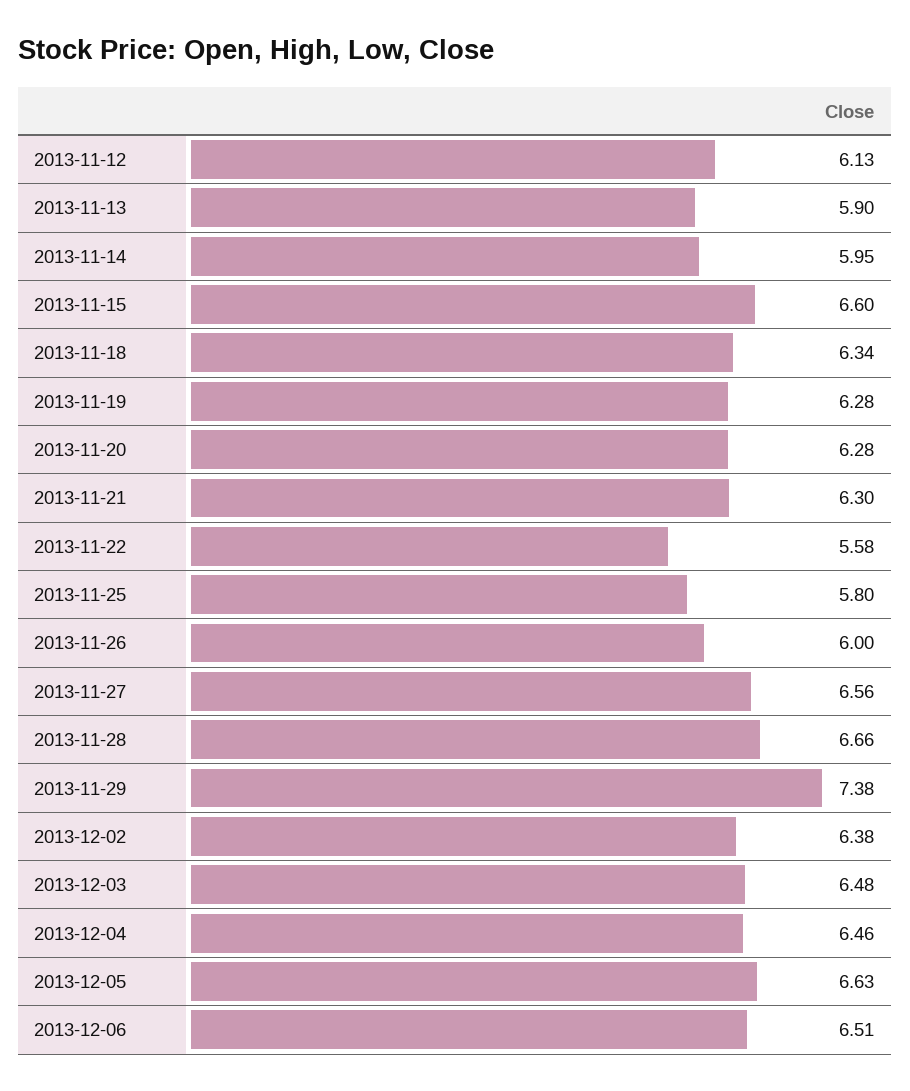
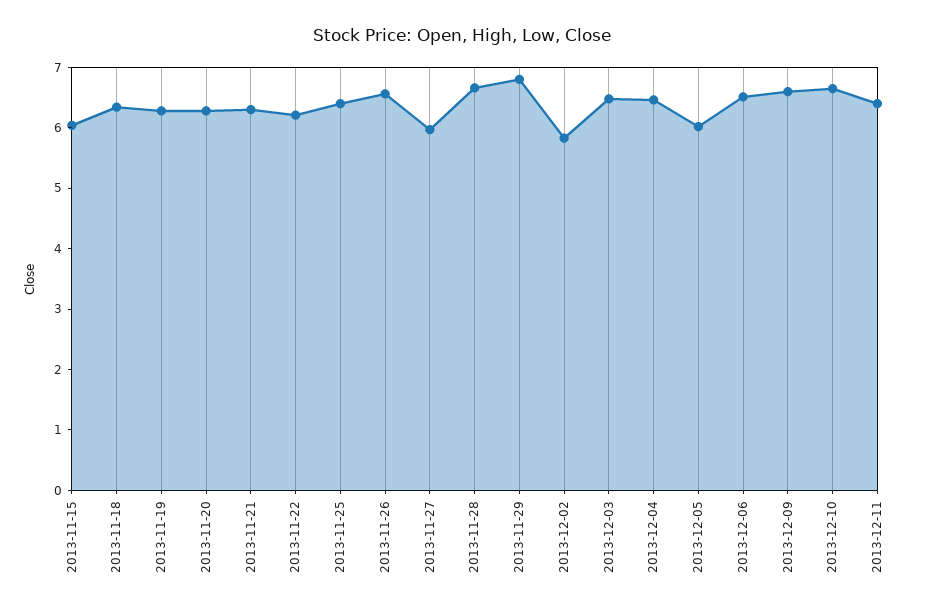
2013-11-12: 6.13 -> none
2013-11-13: 5.9 -> none
2013-11-14: 5.95 -> none
2013-11-15: 6.6 -> 6
2013-11-22: 5.58 -> 6.2
2013-11-25: 5.8 -> 6.4
2013-11-26: 6 -> 6.6
2013-11-27: 6.56 -> 6
2013-11-29: 7.38 -> 6.8
2013-12-02: 6.38 -> 5.8
2013-12-05: 6.63 -> 6
2013-12-09: none -> 6.6
2013-12-10: none -> 6.6
2013-12-11: none -> 6.4

